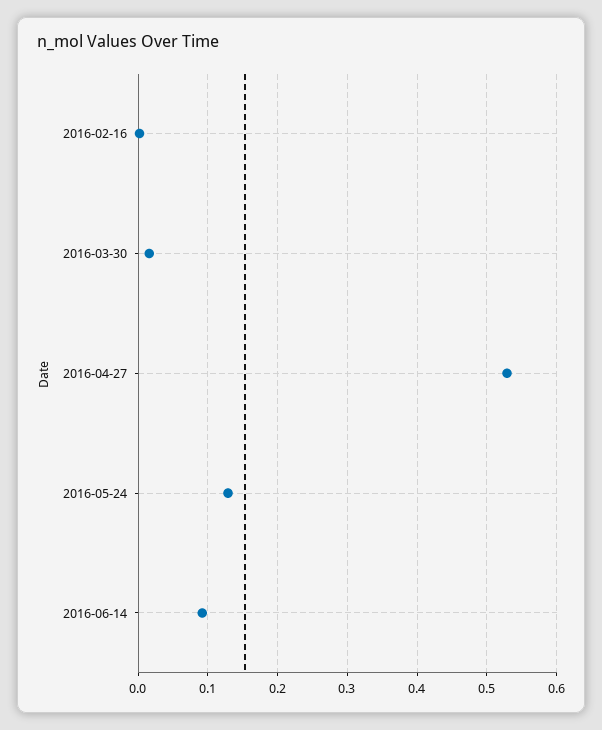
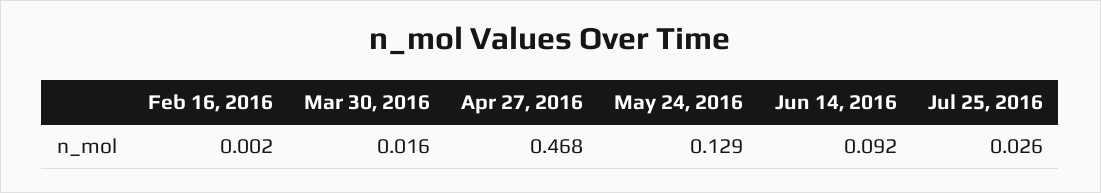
2016-04-27: 0.53 -> 0.468
Jul 25, 2016: none -> 0.026

